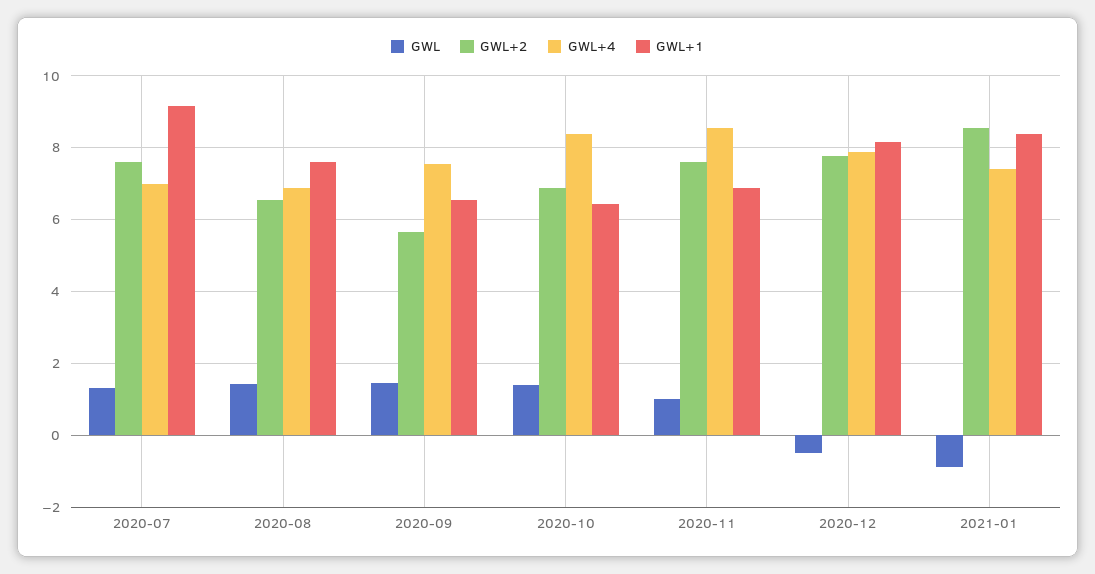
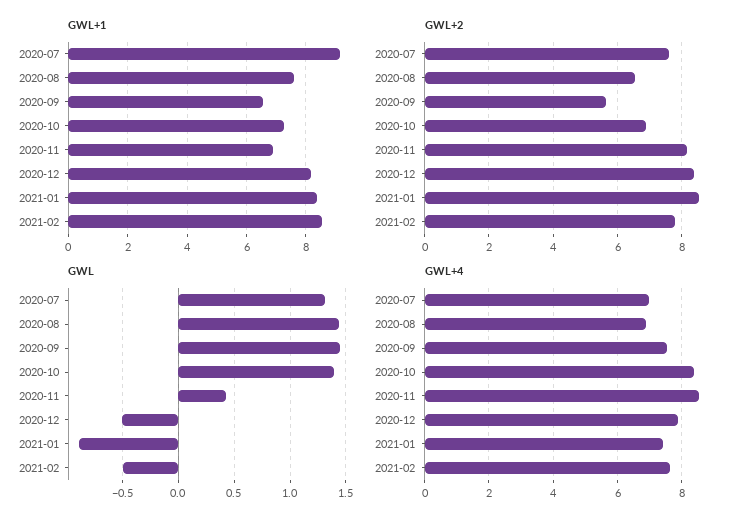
GWL+1, 2020-10: 6.4 -> 7.25
GWL, 2020-11: 1 -> 0.4
GWL+2, 2020-11: 7.6 -> 8.2
GWL+2, 2020-12: 7.8 -> 8.4
GWL+1, 2021-02: none -> 8.5
GWL+2, 2021-02: none -> 7.8
GWL, 2021-02: none -> -0.5
GWL+4, 2021-02: none -> 7.6

